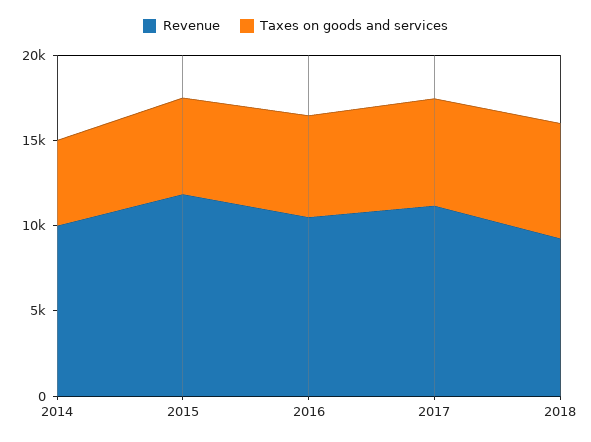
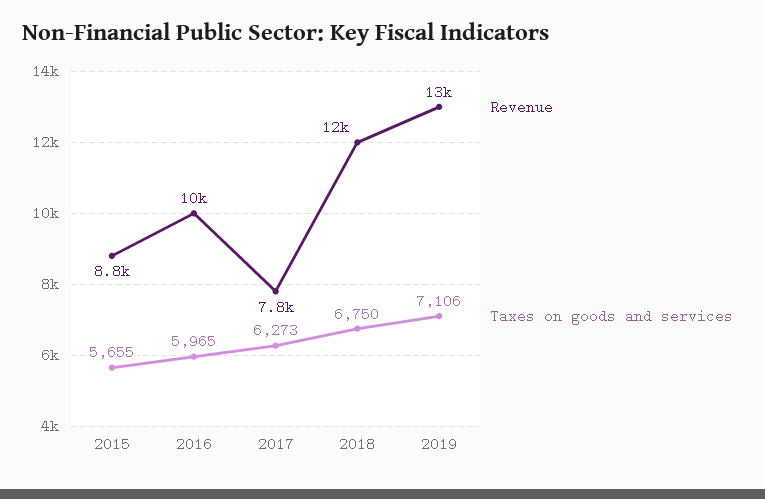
Revenue, 2014: 10000 -> none
Taxes on goods and services, 2014: 5000 -> none
Revenue, 2015: 12000 -> 8800
Revenue, 2017: 11000 -> 7800
Revenue, 2018: 9000 -> 12000
Revenue, 2019: none -> 13000
Taxes on goods and services, 2019: none -> 7106

